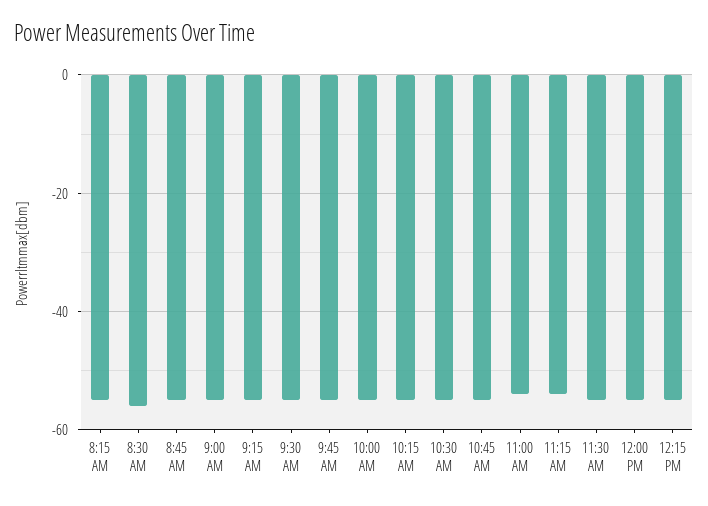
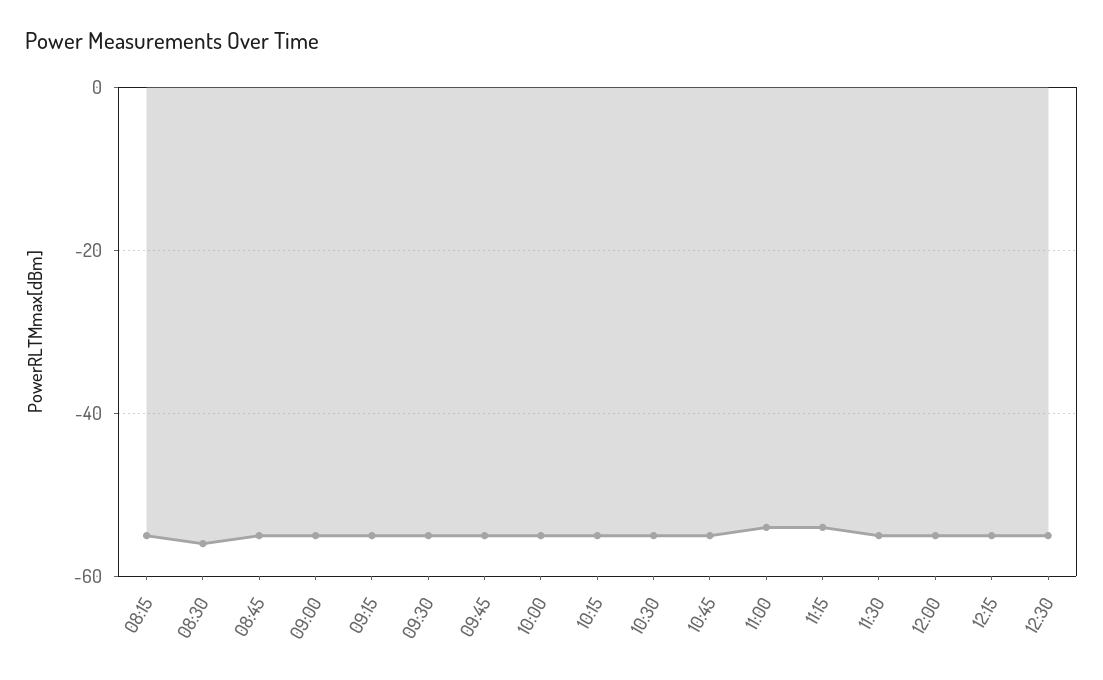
12:30: none -> -55

